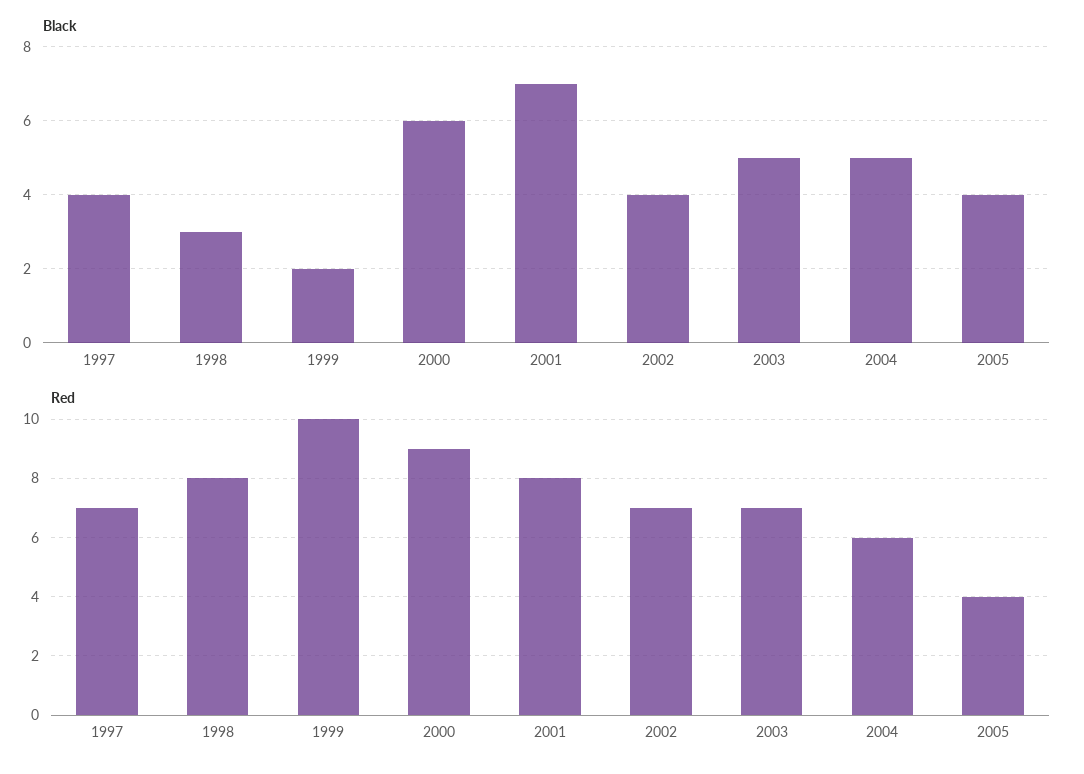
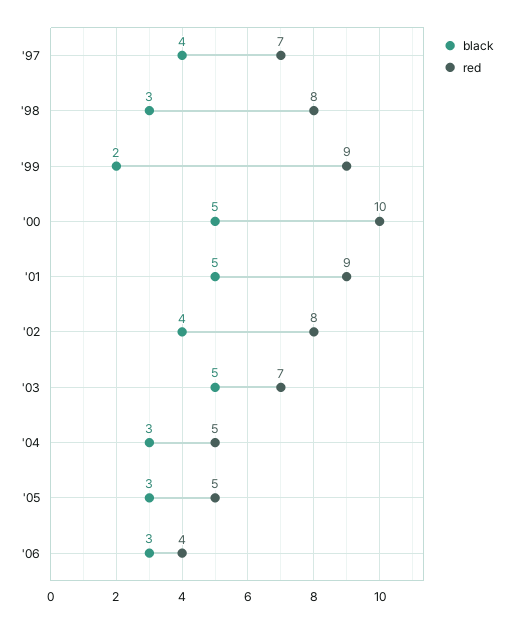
Black, 2000: 6 -> 5
Black, 2001: 7 -> 5
Black, 2004: 5 -> 3
Black, 2005: 4 -> 3
Red, 1999: 10 -> 9
Red, 2000: 9 -> 10
Red, 2001: 8 -> 9
Red, 2002: 7 -> 8
Red, 2004: 6 -> 5
Red, 2005: 4 -> 5
Black, '06: none -> 3
Red, '06: none -> 4

